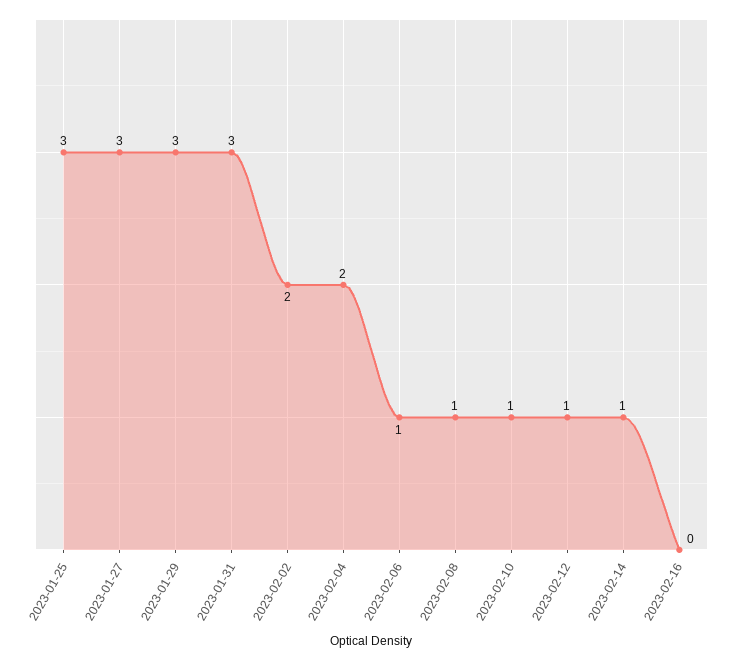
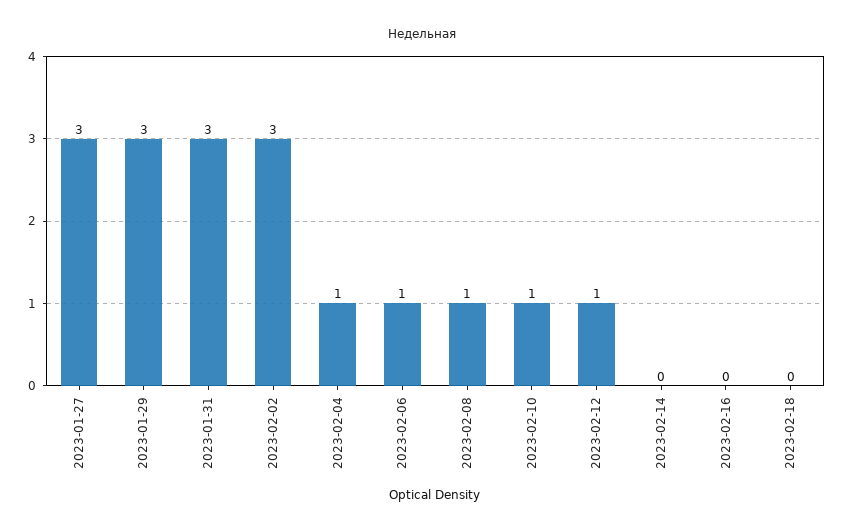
2023-01-25: 3 -> none
2023-02-02: 2 -> 3
2023-02-04: 2 -> 1
2023-02-14: 1 -> 0
2023-02-18: none -> 0

